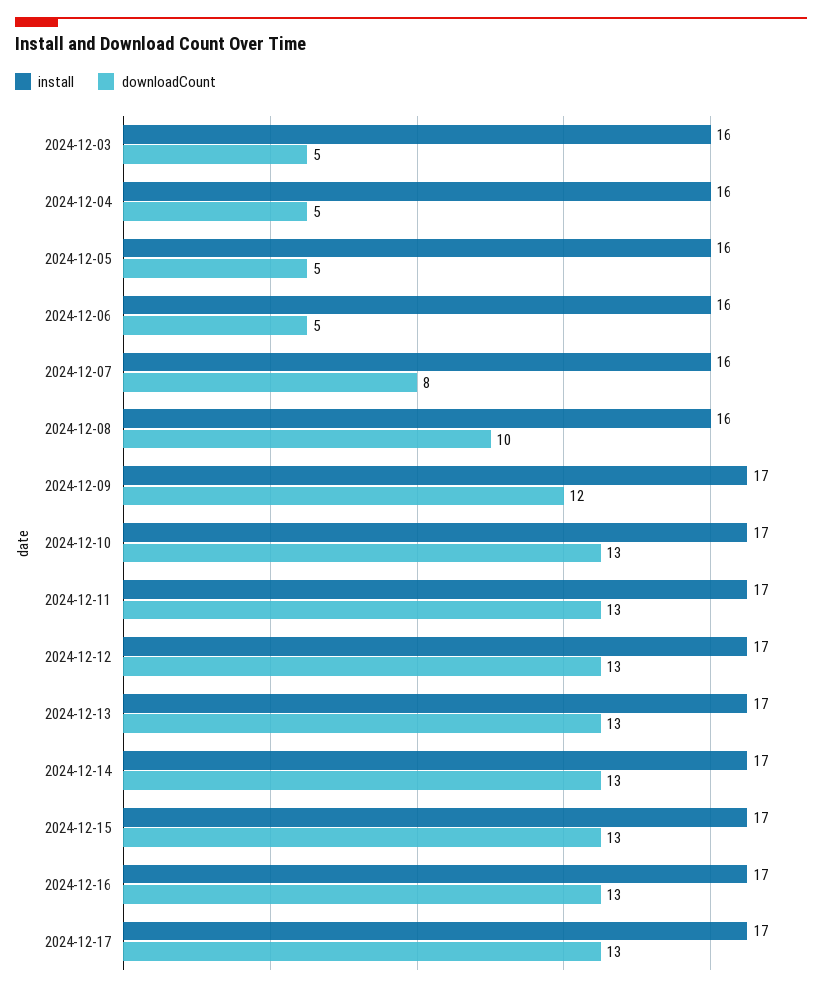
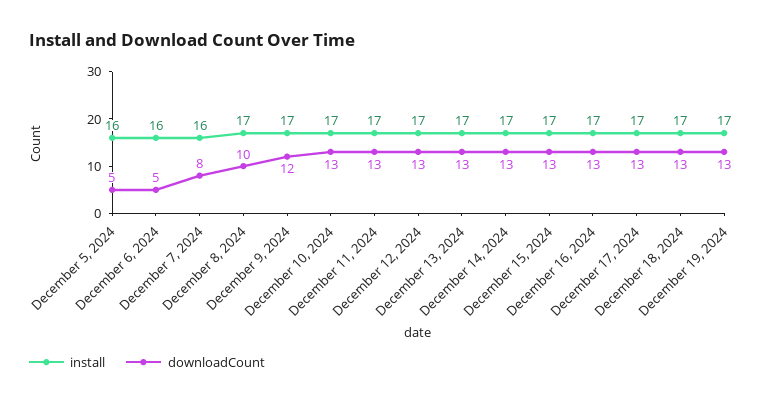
install, 2024-12-03: 16 -> none
downloadCount, 2024-12-03: 5 -> none
install, 2024-12-04: 16 -> none
downloadCount, 2024-12-04: 5 -> none
install, 2024-12-08: 16 -> 17
install, December 18, 2024: none -> 17
downloadCount, December 18, 2024: none -> 13
install, December 19, 2024: none -> 17
downloadCount, December 19, 2024: none -> 13

